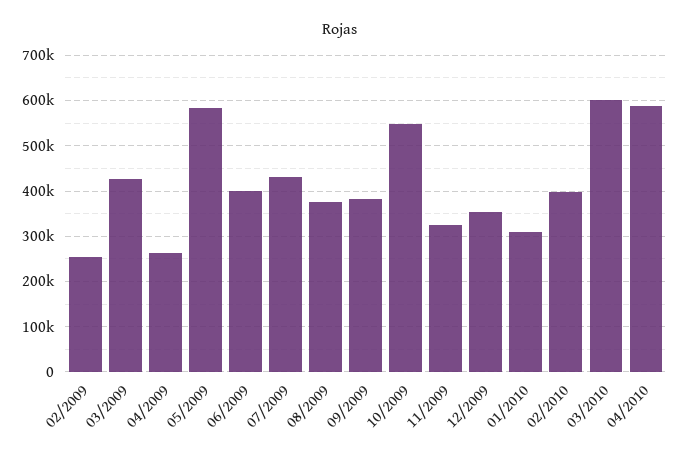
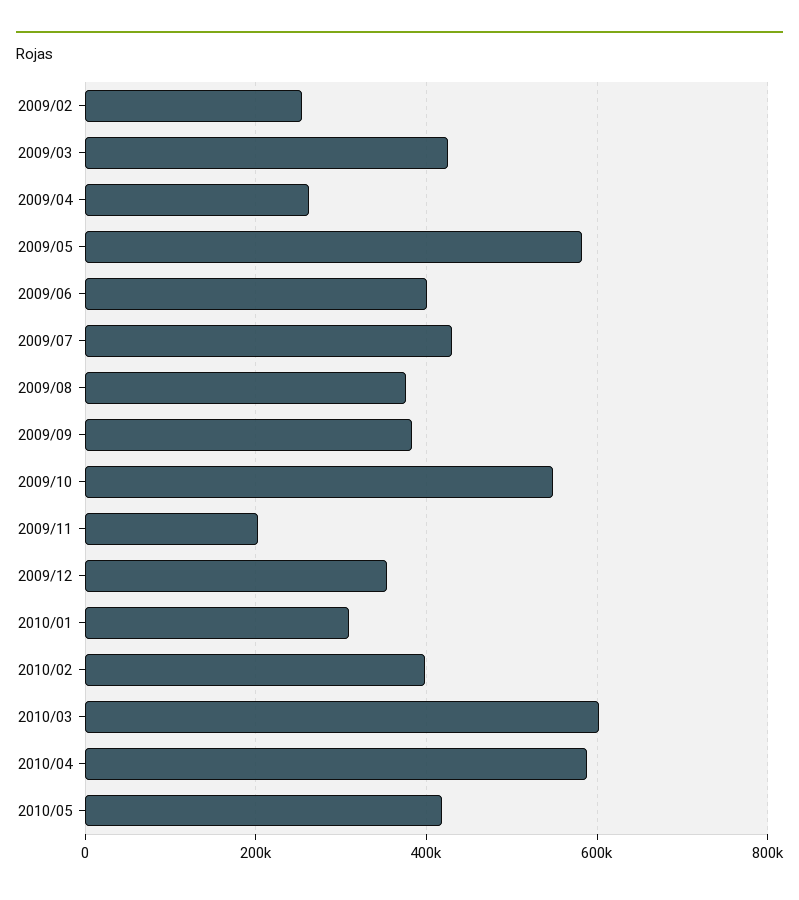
11/2009: 320000 -> 200000
2010/05: none -> 420000

